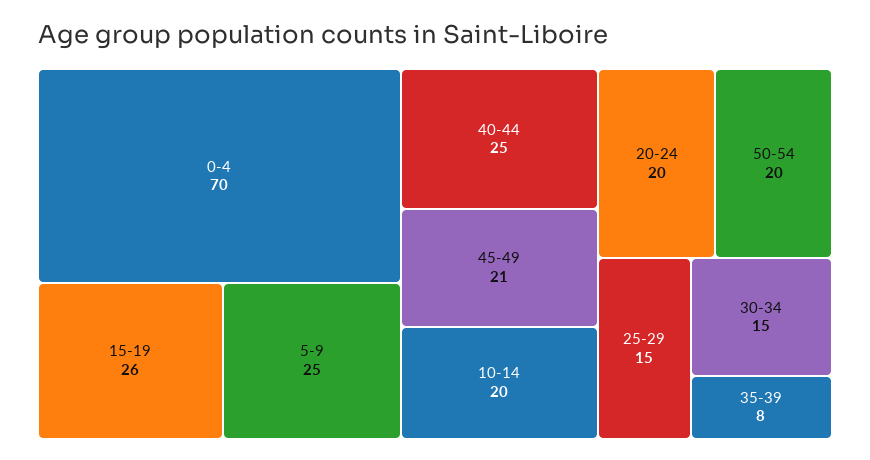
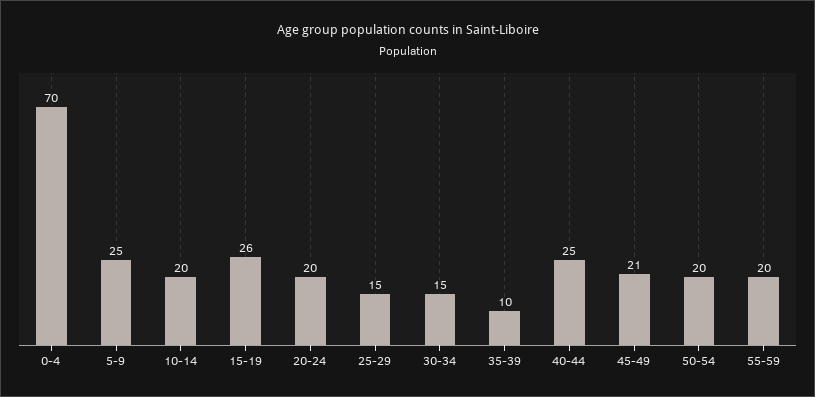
35-39: 8 -> 10
55-59: none -> 20

